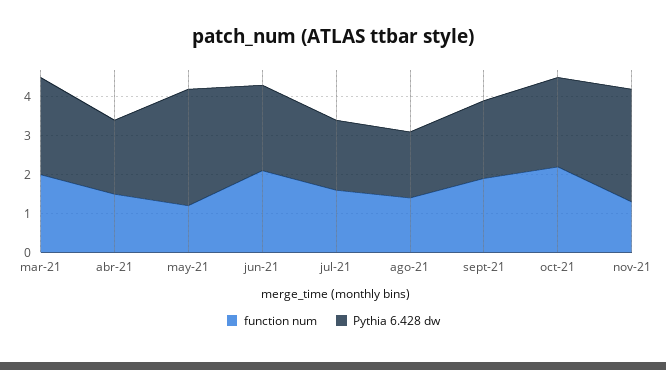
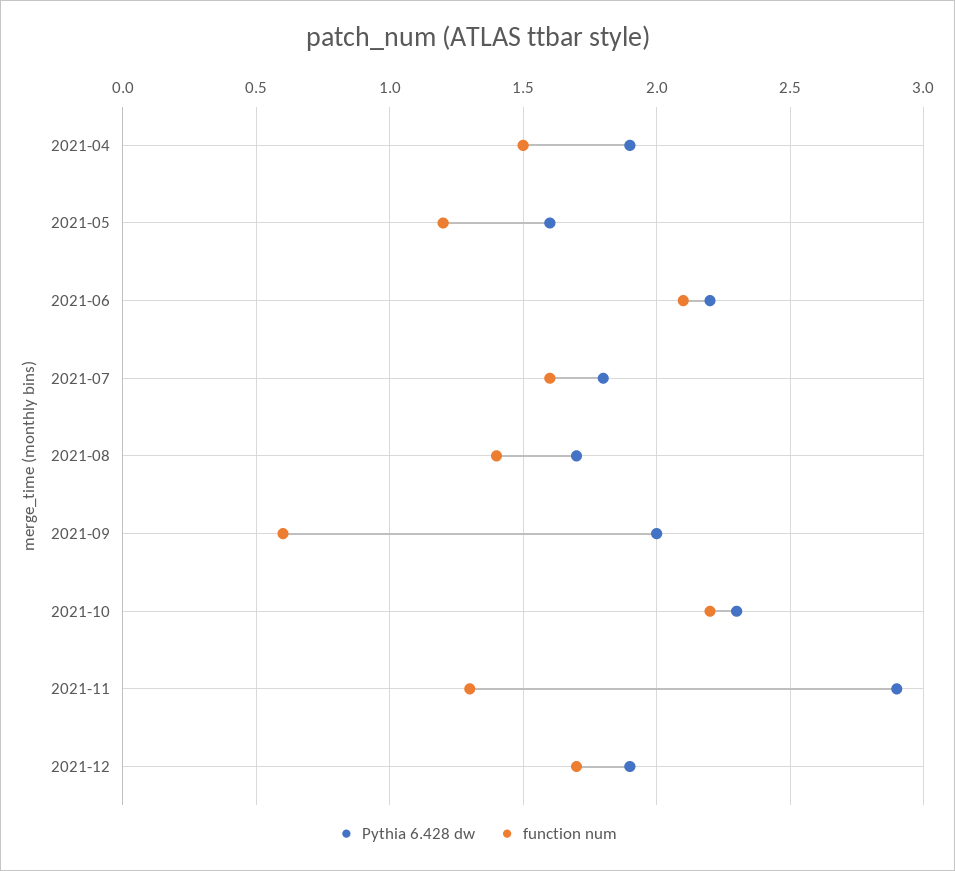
function num, mar-21: 2 -> none
Pythia 6.428 dw, mar-21: 2.5 -> none
Pythia 6.428 dw, may-21: 3 -> 1.6
function num, sept-21: 2 -> 0.6
Pythia 6.428 dw, 2021-12: none -> 1.9
function num, 2021-12: none -> 1.7

